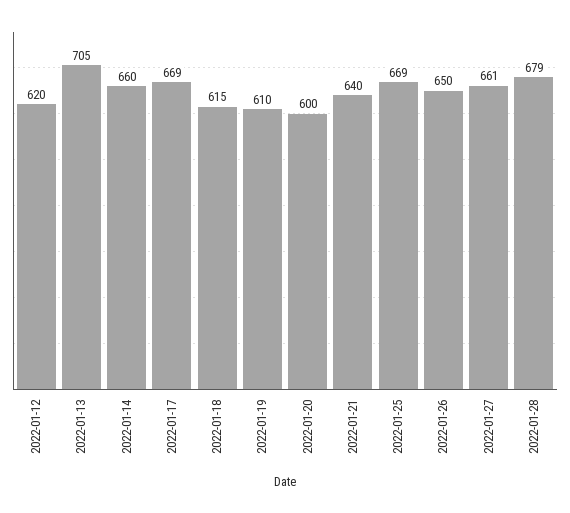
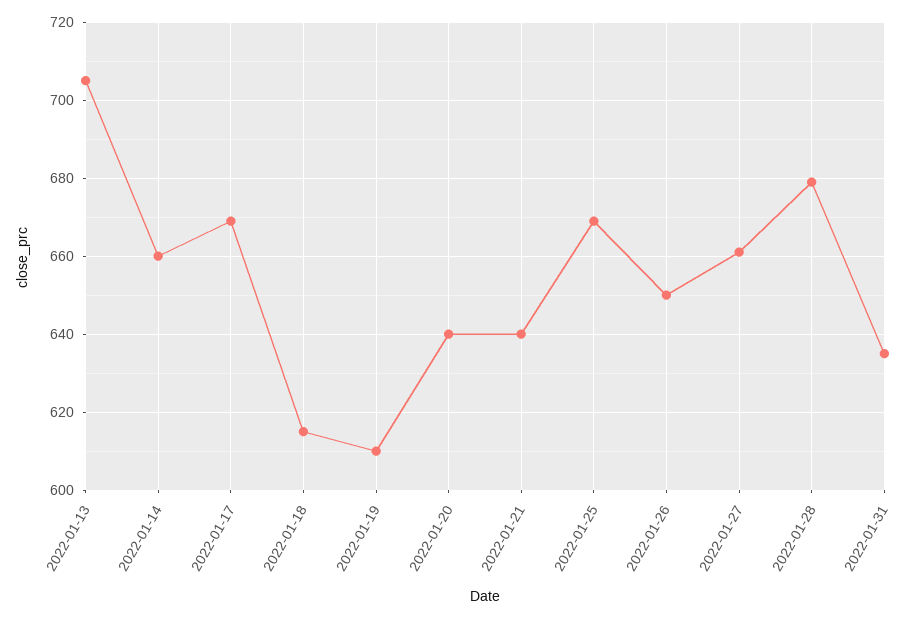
2022-01-12: 620 -> none
2022-01-20: 600 -> 640
2022-01-31: none -> 635

